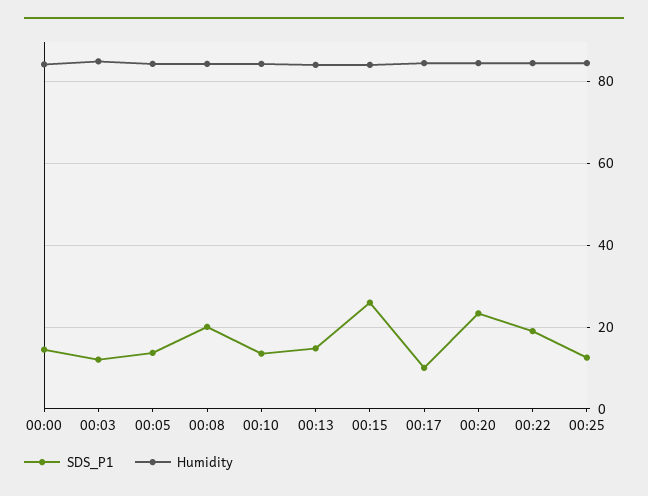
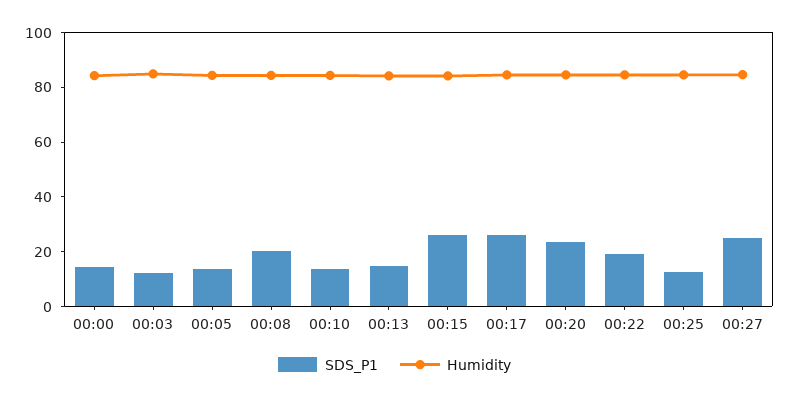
SDS_P1, 00:17: 10 -> 25
SDS_P1, 00:27: none -> 25
Humidity, 00:27: none -> 85

